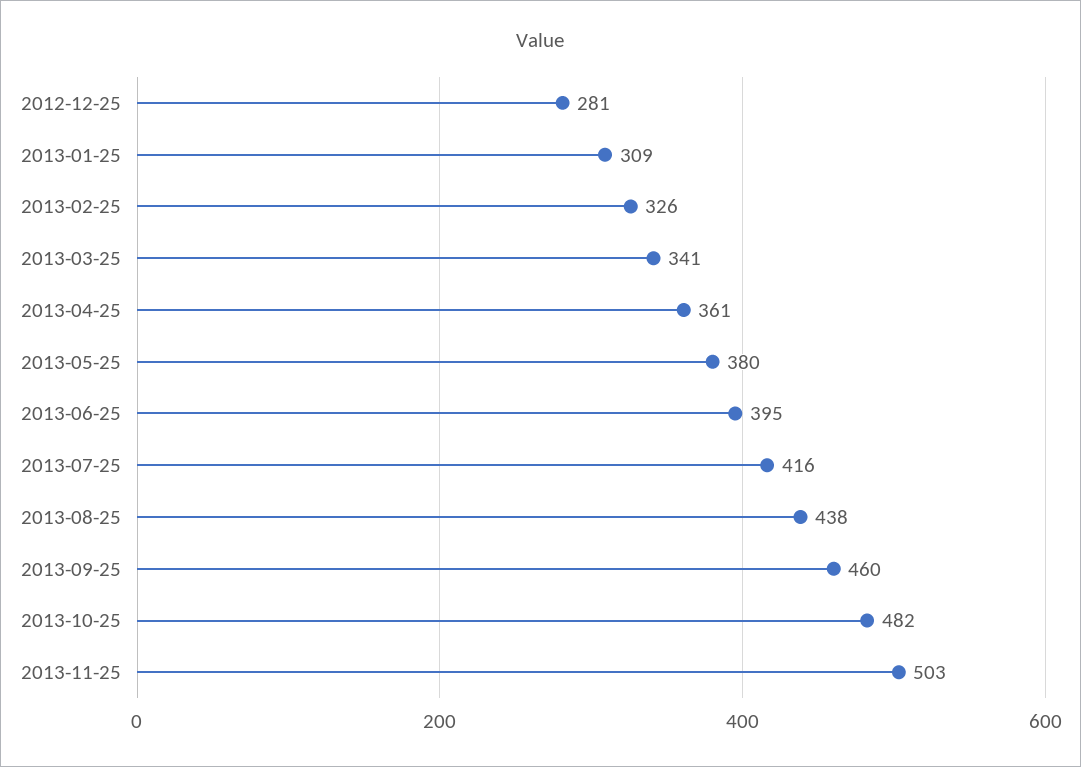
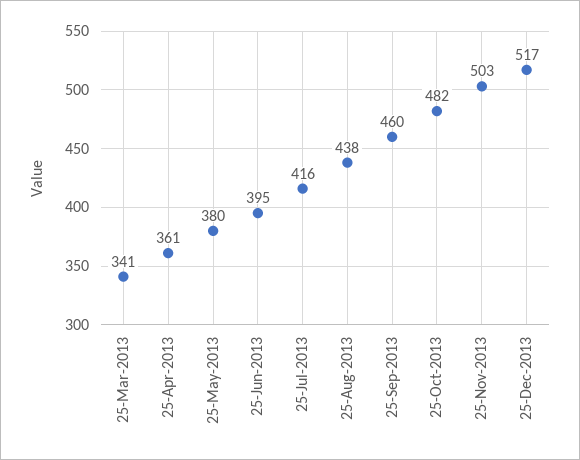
2012-12-25: 281 -> none
2013-01-25: 309 -> none
2013-02-25: 326 -> none
25-Dec-2013: none -> 517

